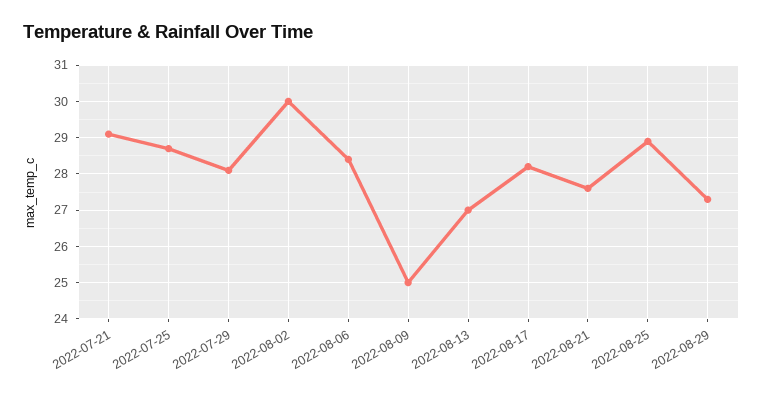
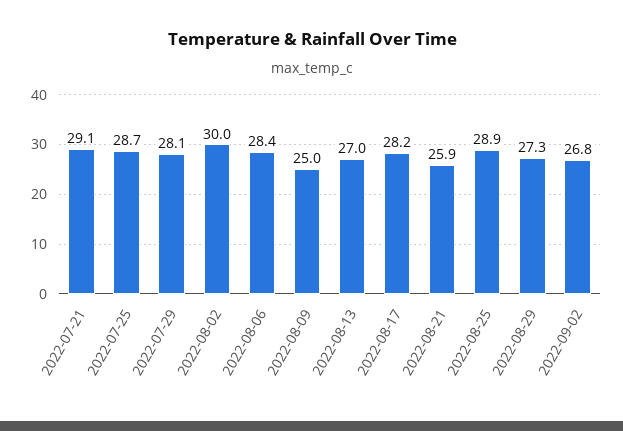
2022-08-21: 27.5 -> 25.9
2022-09-02: none -> 26.8

